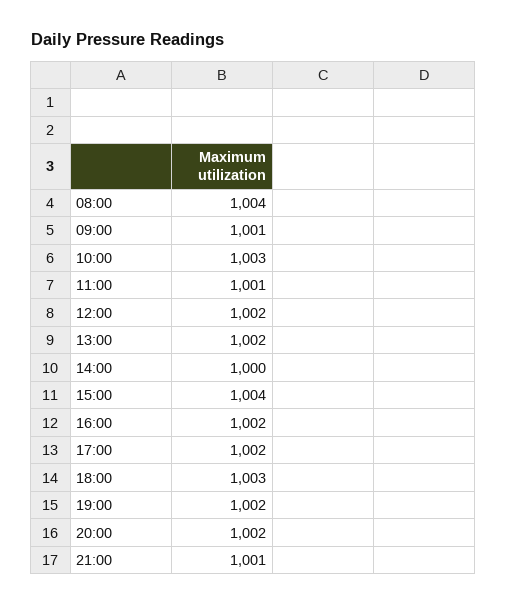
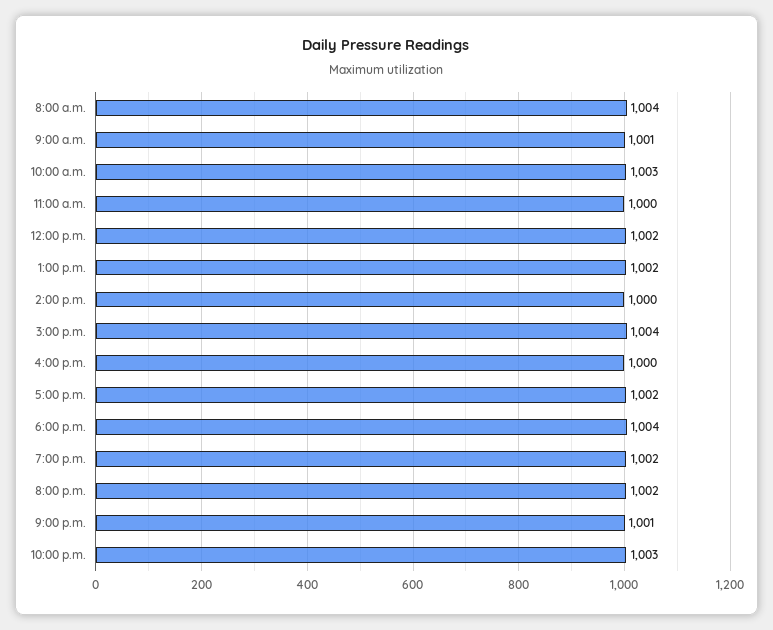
11:00: 1001 -> 1000
16:00: 1002 -> 1000
18:00: 1003 -> 1004
10:00 p.m.: none -> 1003

